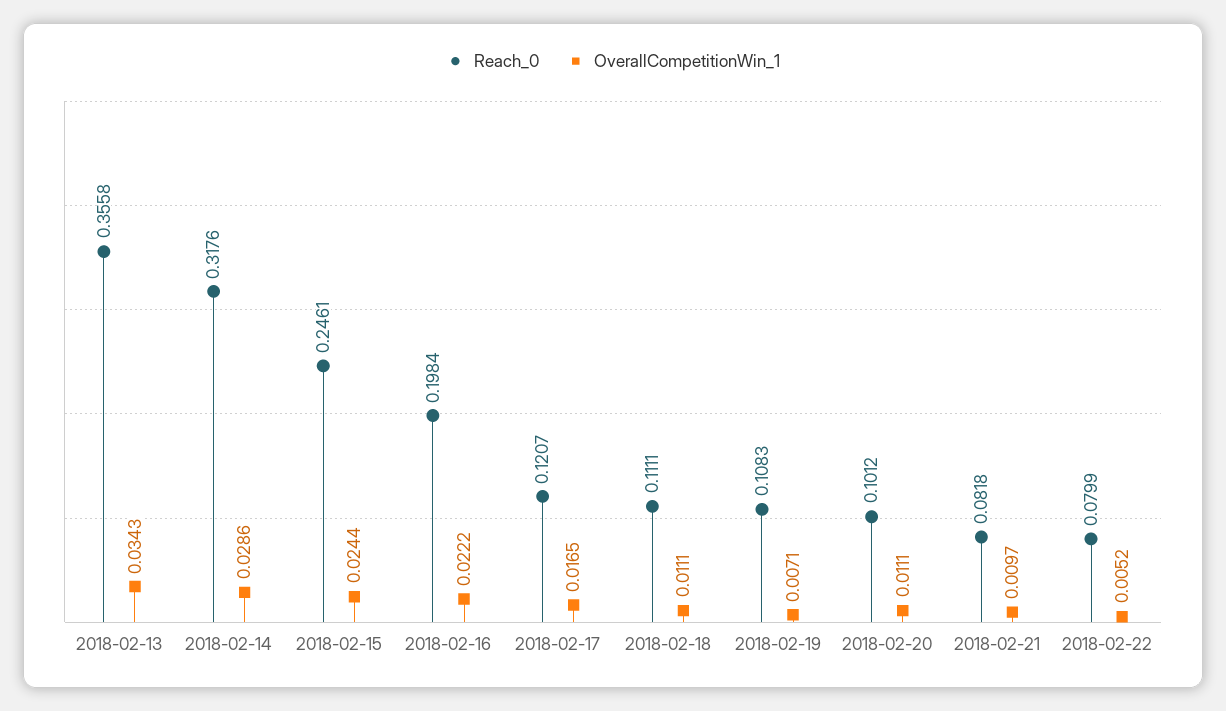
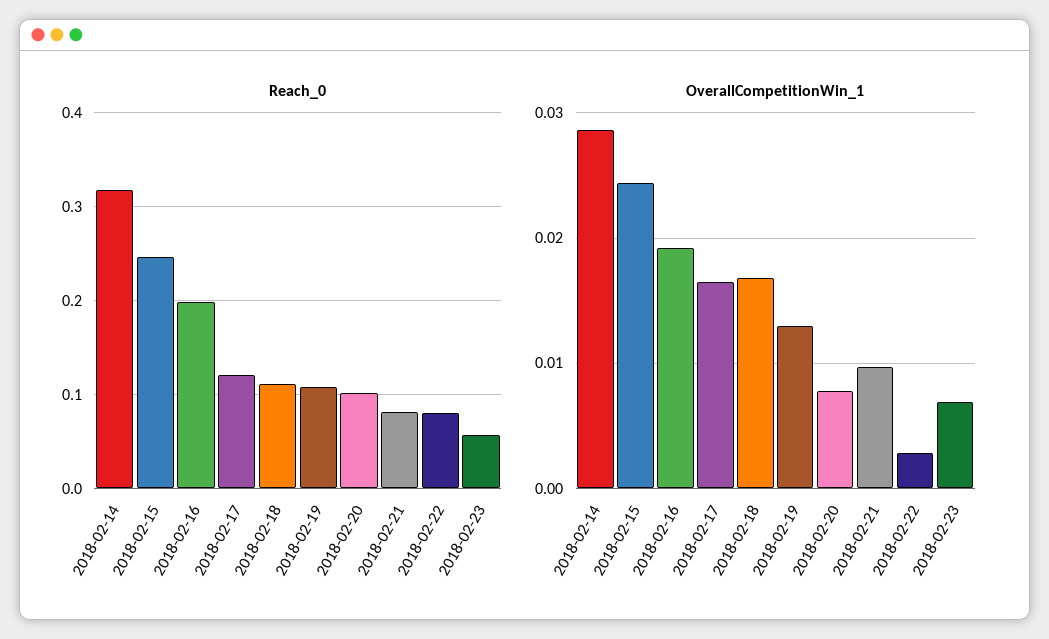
Reach_0, 2018-02-13: 0.3558 -> none
OverallCompetitionWin_1, 2018-02-13: 0.0343 -> none
OverallCompetitionWin_1, 2018-02-16: 0.0222 -> 0.019
OverallCompetitionWin_1, 2018-02-18: 0.0111 -> 0.017
OverallCompetitionWin_1, 2018-02-19: 0.0071 -> 0.013
OverallCompetitionWin_1, 2018-02-20: 0.0111 -> 0.008
OverallCompetitionWin_1, 2018-02-22: 0.0052 -> 0.003
Reach_0, 2018-02-23: none -> 0.06
OverallCompetitionWin_1, 2018-02-23: none -> 0.007

